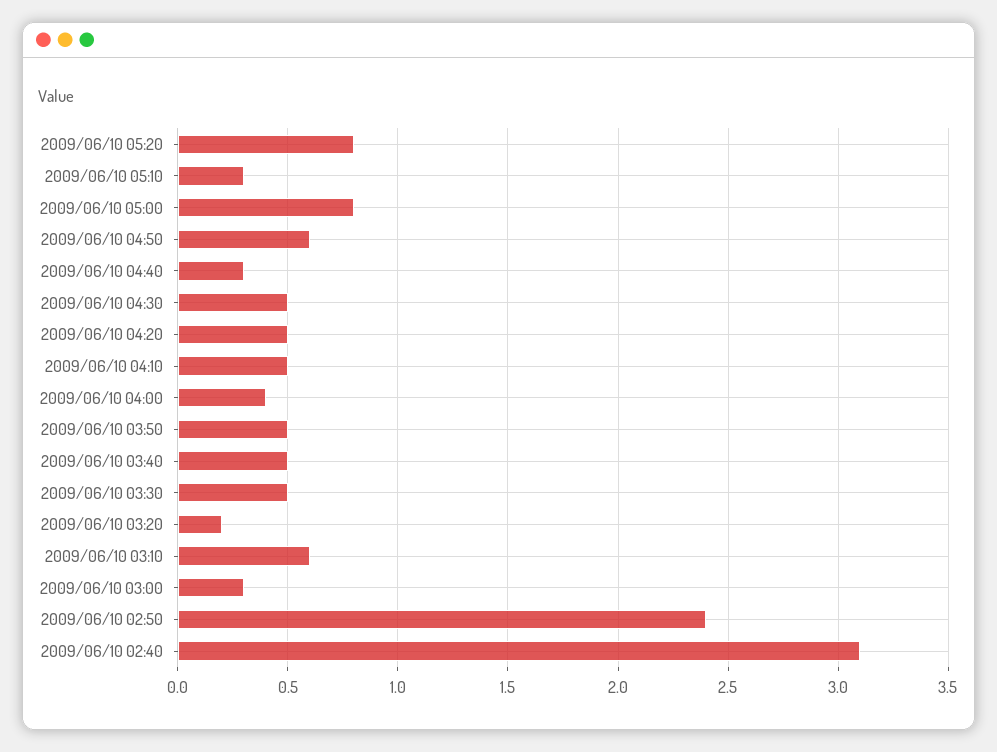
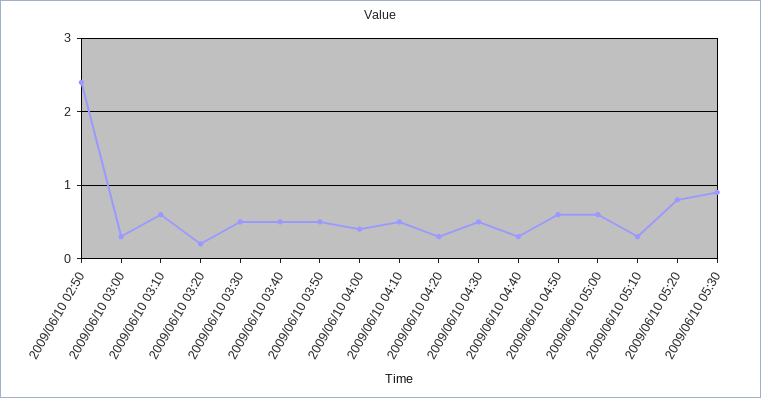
2009/06/10 05:00: 0.8 -> 0.6
2009/06/10 04:20: 0.5 -> 0.3
2009/06/10 02:40: 3.1 -> none
2009/06/10 05:30: none -> 0.9

